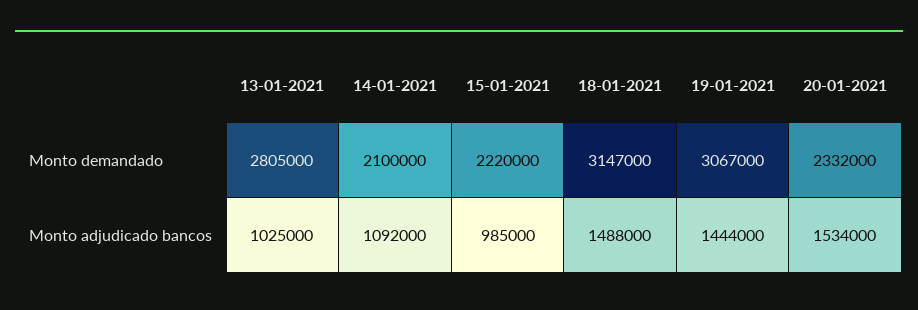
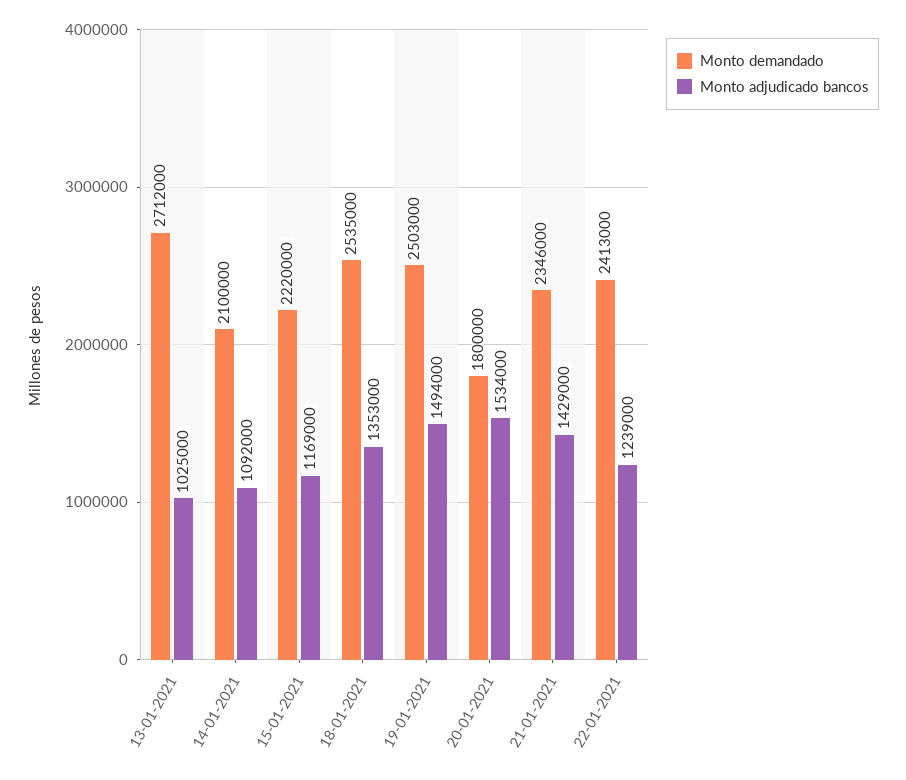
Monto demandado, 13-01-2021: 2805000 -> 2712000
Monto demandado, 18-01-2021: 3147000 -> 2535000
Monto demandado, 19-01-2021: 3067000 -> 2503000
Monto demandado, 20-01-2021: 2332000 -> 1800000
Monto adjudicado bancos, 15-01-2021: 985000 -> 1169000
Monto adjudicado bancos, 18-01-2021: 1488000 -> 1353000
Monto adjudicado bancos, 19-01-2021: 1444000 -> 1494000
Monto demandado, 21-01-2021: none -> 2346000
Monto adjudicado bancos, 21-01-2021: none -> 1429000
Monto demandado, 22-01-2021: none -> 2413000
Monto adjudicado bancos, 22-01-2021: none -> 1239000

